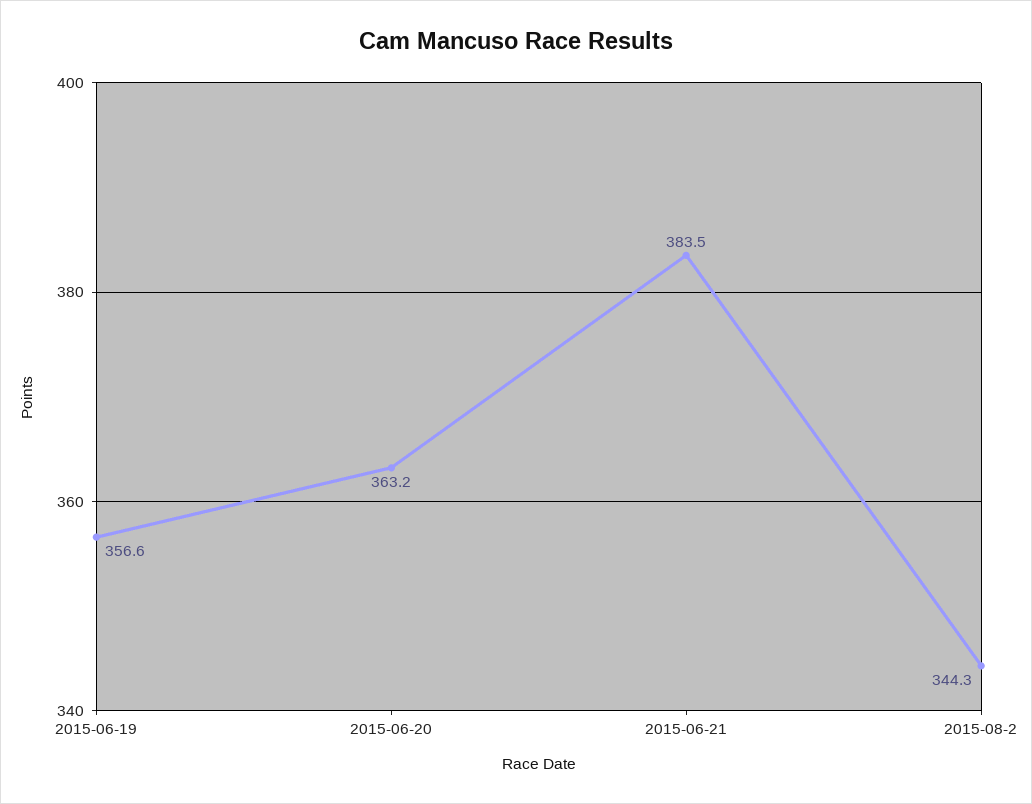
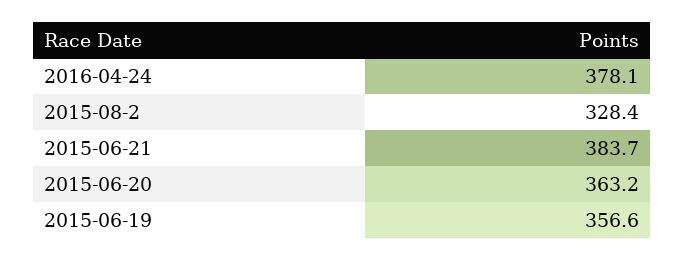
2015-06-21: 383.5 -> 383.7
2015-08-2: 344.3 -> 328.4
2016-04-24: none -> 378.1

